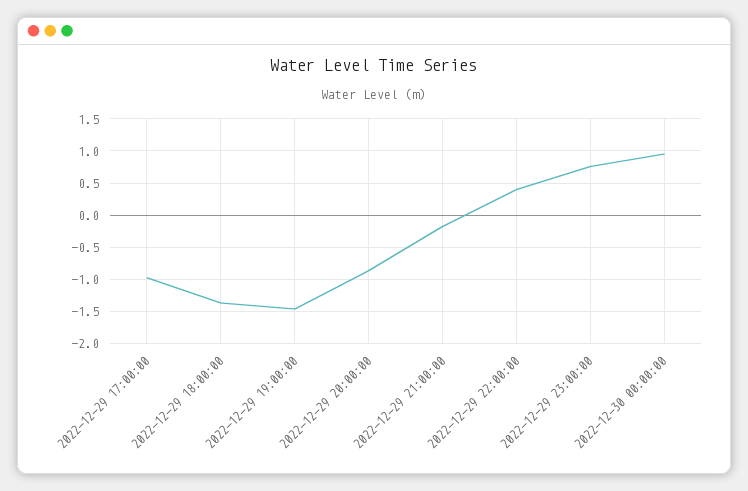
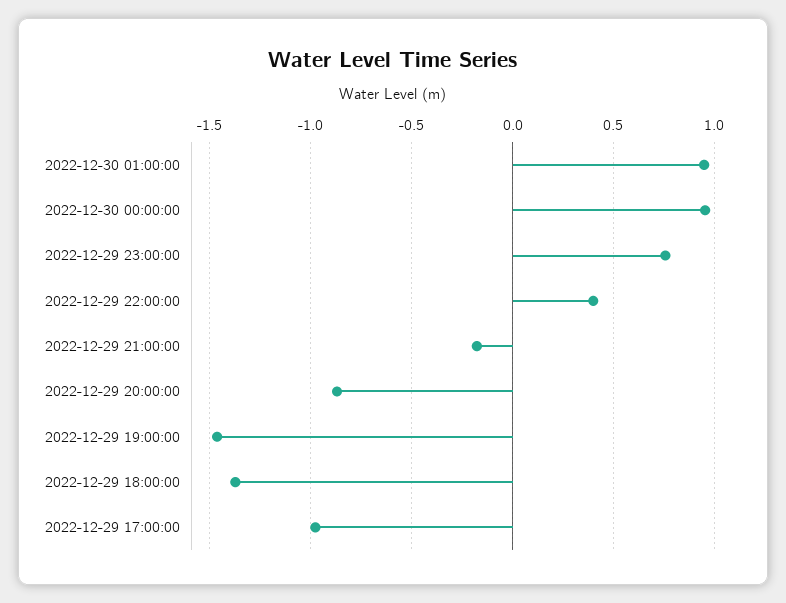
2022-12-30 01:00:00: none -> 0.95

